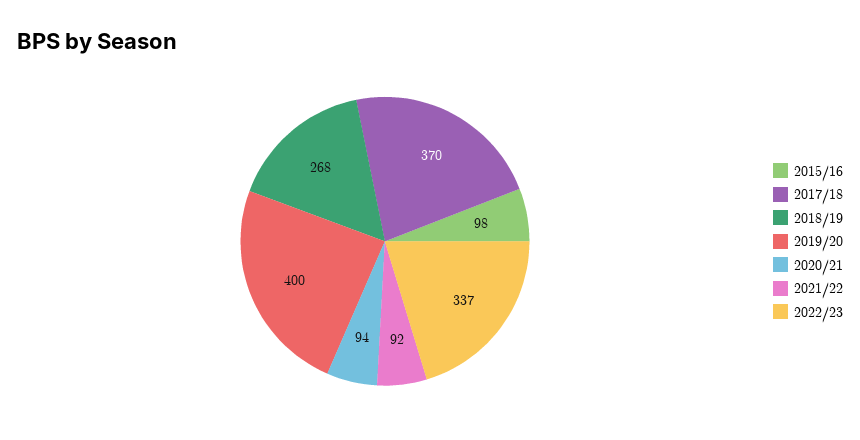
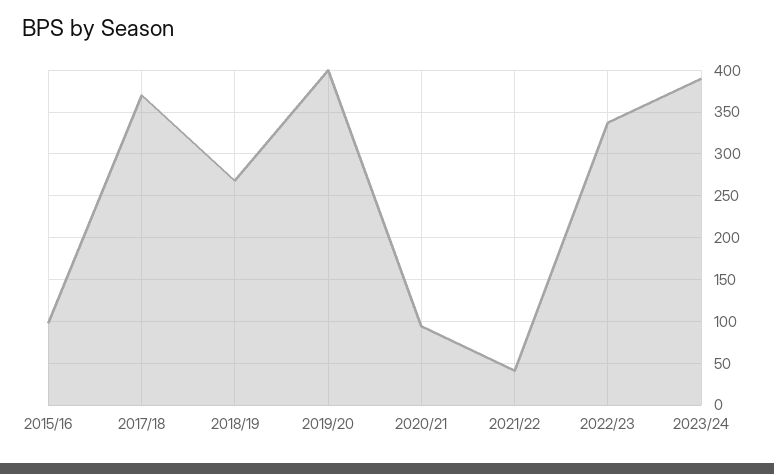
2021/22: 92 -> 40
2023/24: none -> 390

